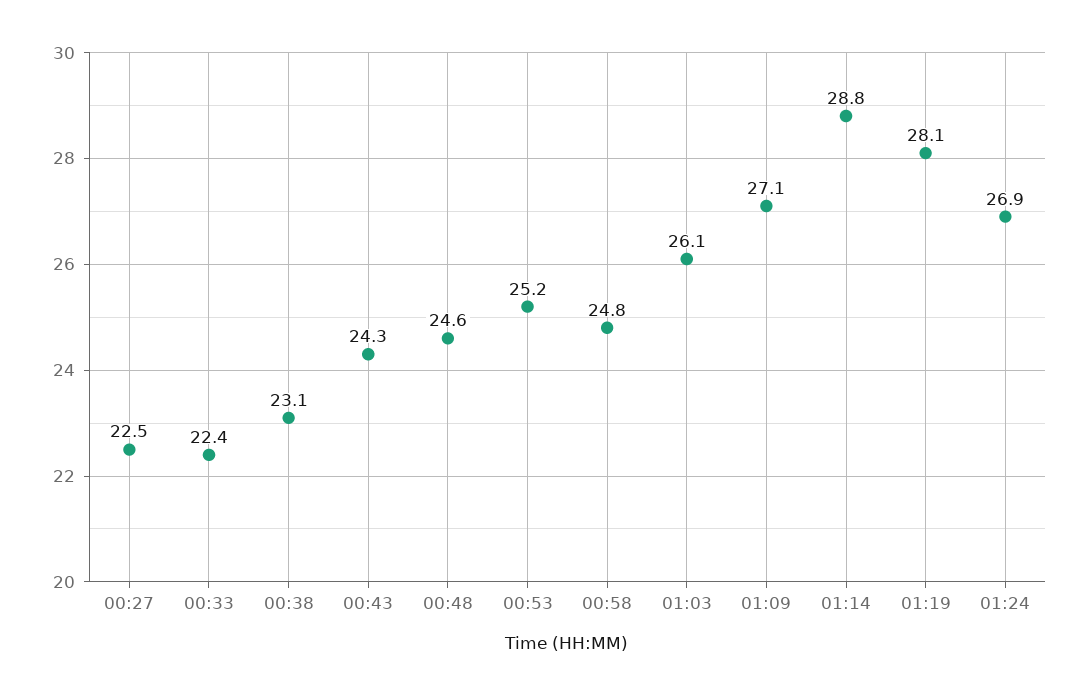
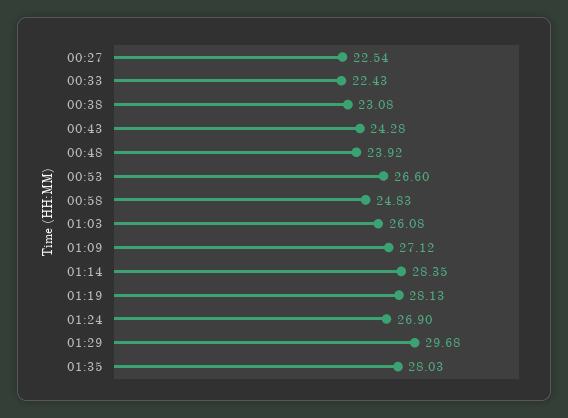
00:48: 24.6 -> 23.92
00:53: 25.2 -> 26.6
01:14: 28.8 -> 28.35
01:29: none -> 29.68
01:35: none -> 28.03

